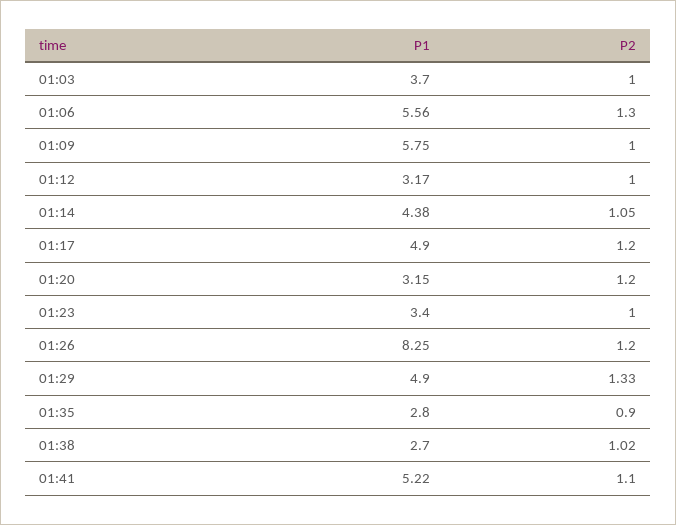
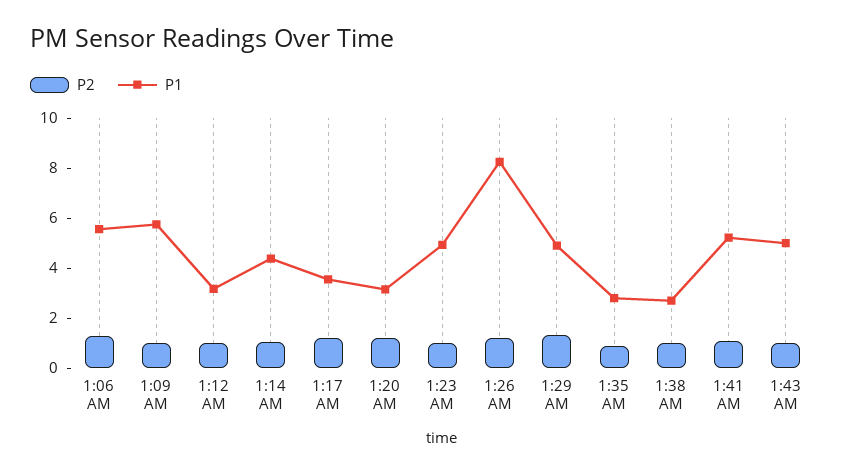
P1, 01:03: 3.7 -> none
P2, 01:03: 1 -> none
P1, 01:17: 4.9 -> 3.5
P1, 01:23: 3.4 -> 5
P2, 1:43 AM: none -> 1
P1, 1:43 AM: none -> 5

